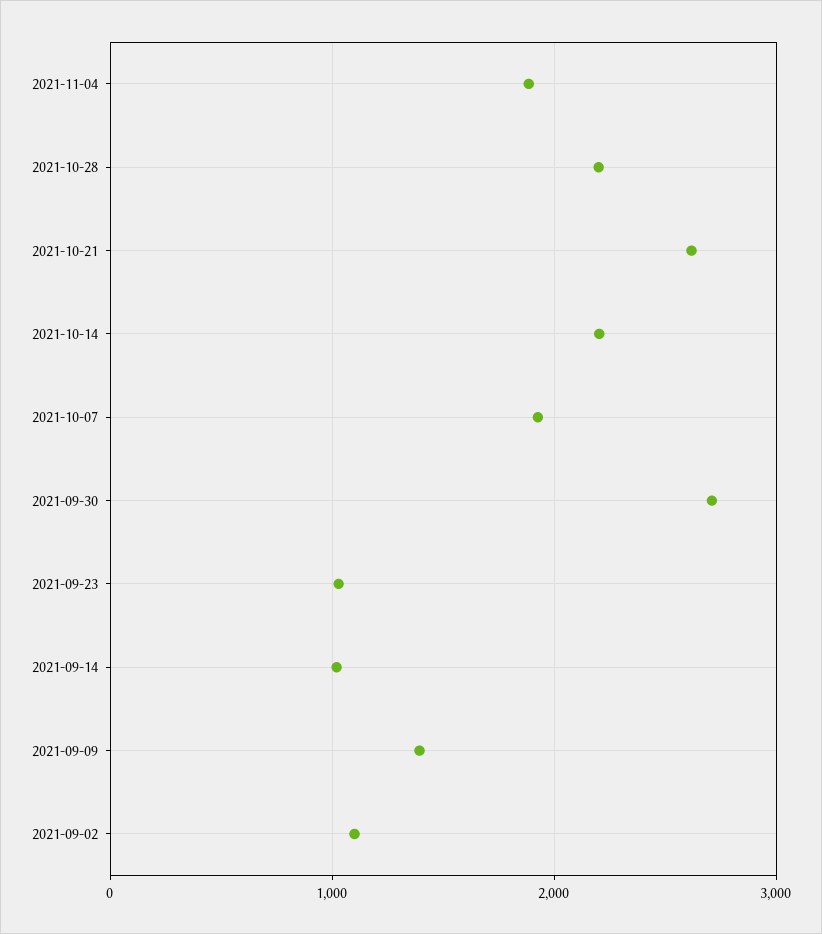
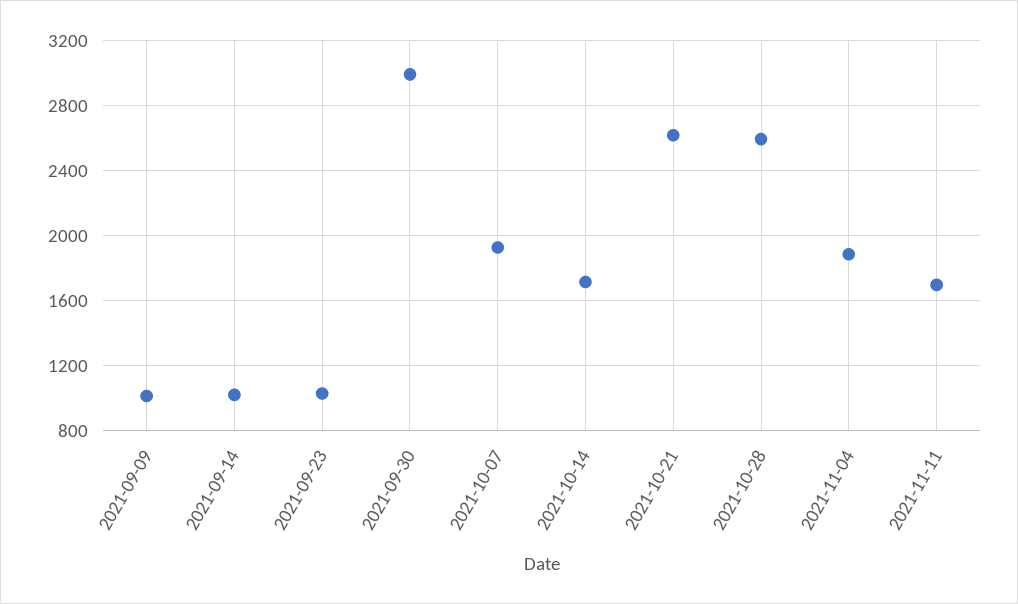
2021-10-28: 2200 -> 2600
2021-10-14: 2200 -> 1700
2021-09-30: 2700 -> 3000
2021-09-09: 1400 -> 1000
2021-09-02: 1100 -> none
2021-11-11: none -> 1700

